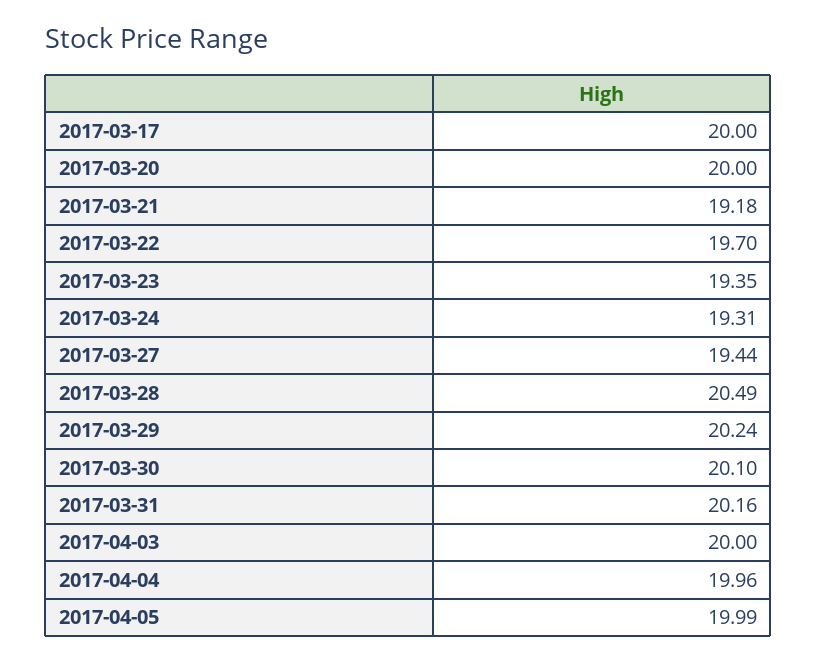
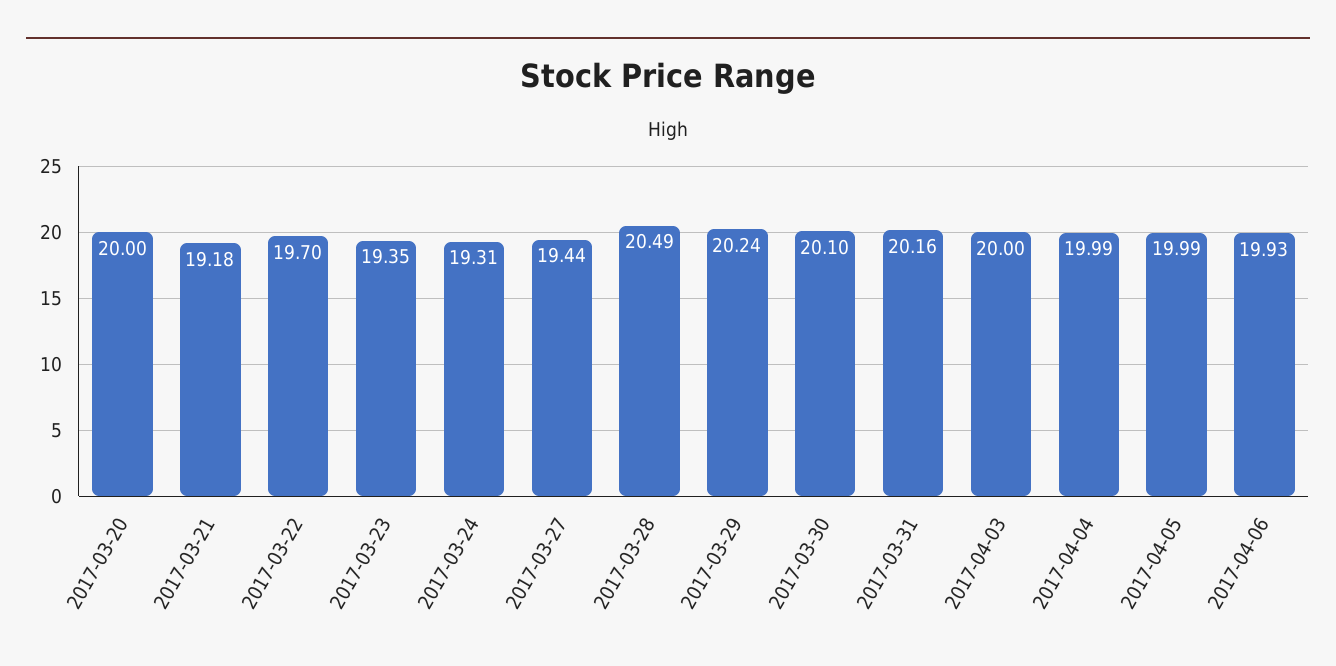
2017-03-17: 20 -> none
2017-04-04: 19.96 -> 19.99
2017-04-06: none -> 19.93

